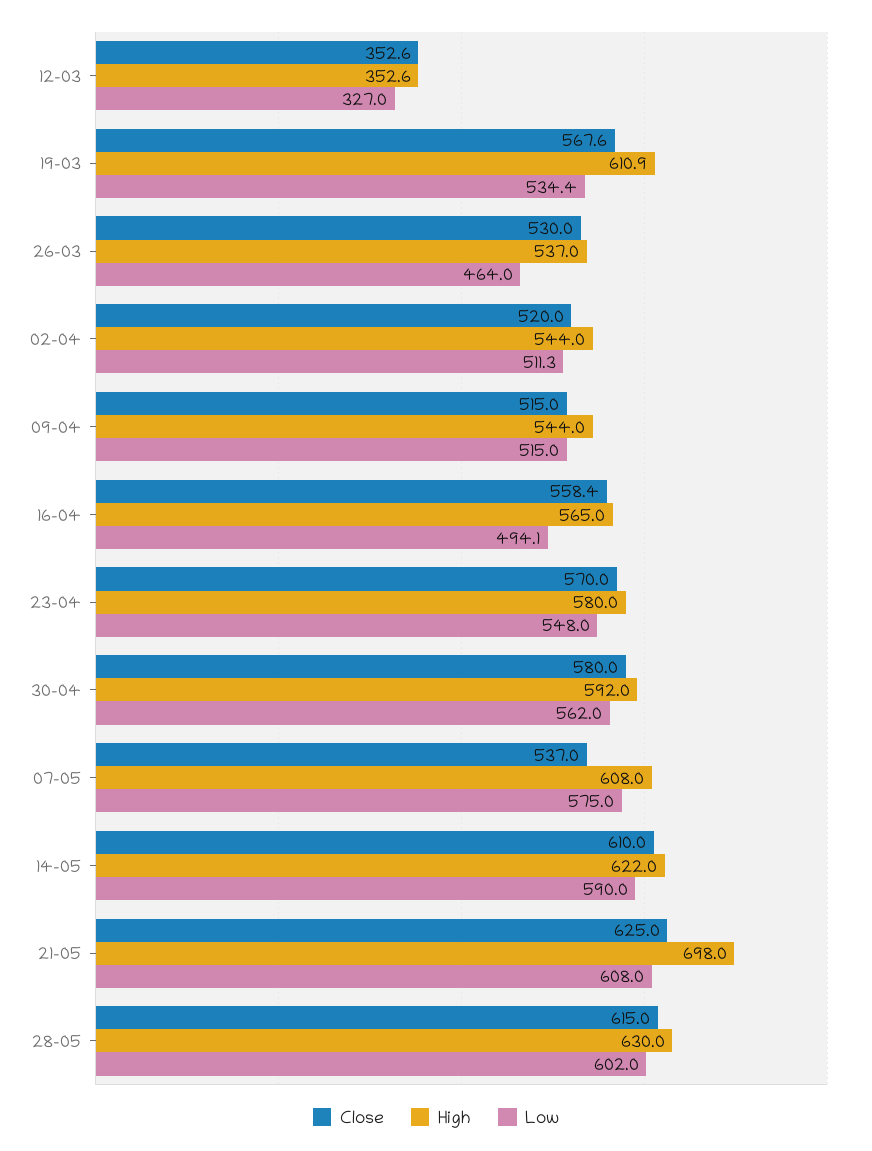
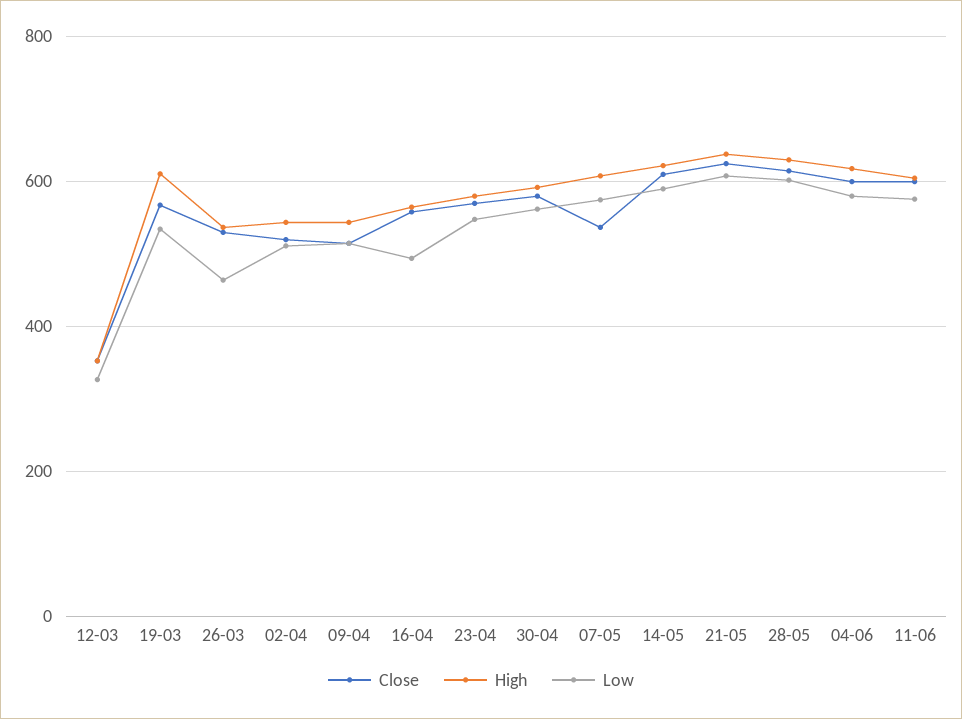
High, 21-05: 698 -> 640
Close, 04-06: none -> 600
High, 04-06: none -> 620
Low, 04-06: none -> 580
Close, 11-06: none -> 600
High, 11-06: none -> 600
Low, 11-06: none -> 580

